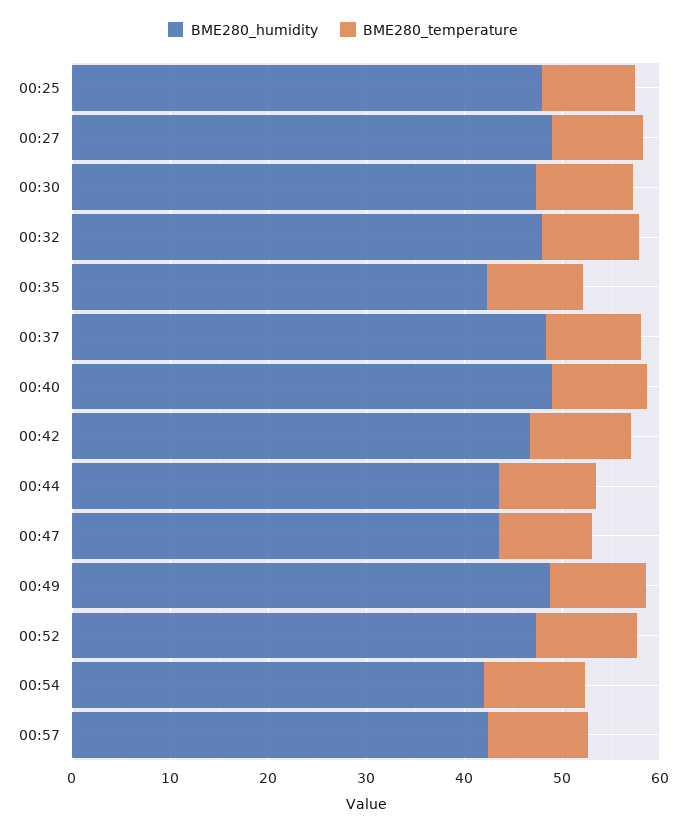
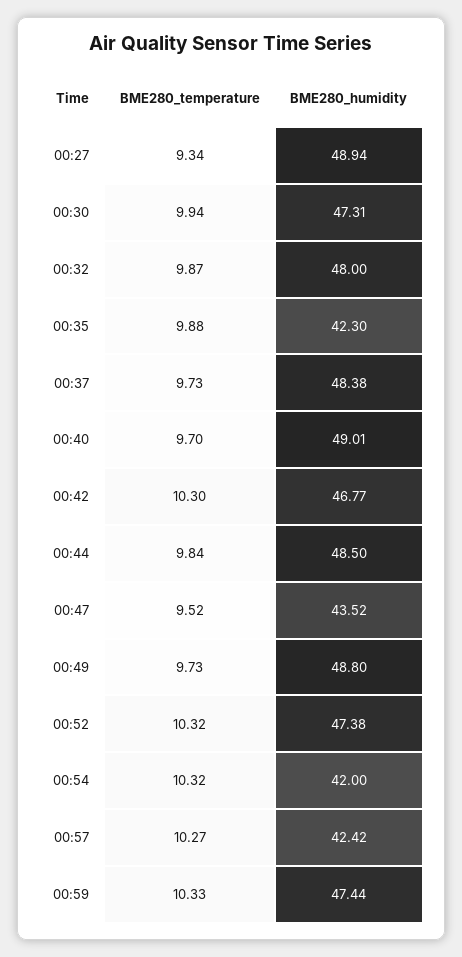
BME280_humidity, 00:25: 48 -> none
BME280_temperature, 00:25: 10 -> none
BME280_humidity, 00:44: 44 -> 48.5
BME280_temperature, 00:59: none -> 10.33
BME280_humidity, 00:59: none -> 47.44

